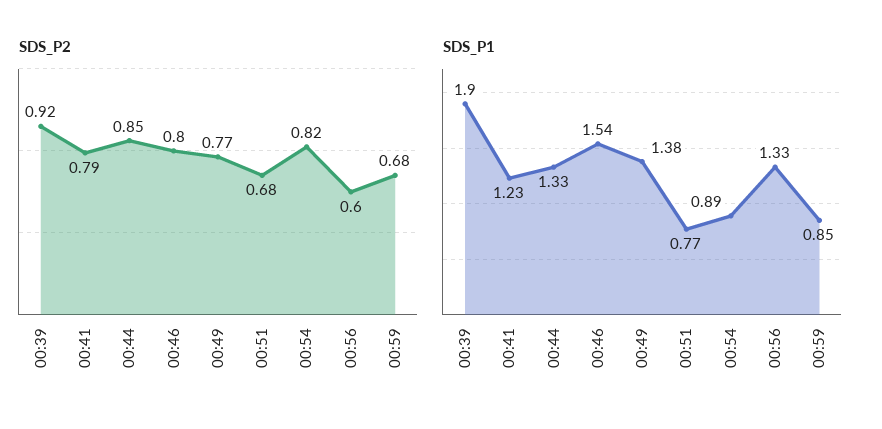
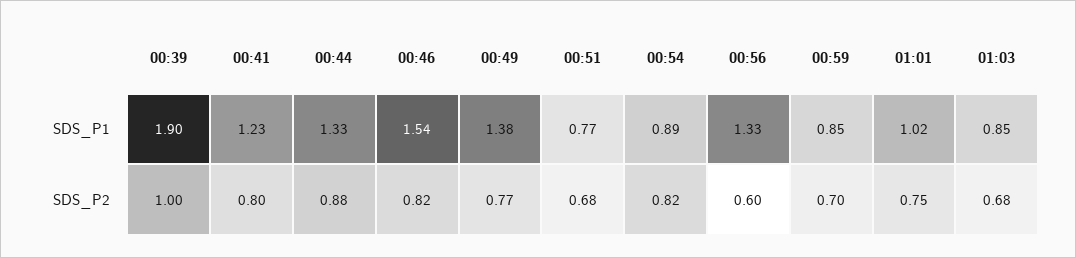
SDS_P2, 00:39: 0.92 -> 1
SDS_P2, 00:41: 0.79 -> 0.8
SDS_P2, 00:44: 0.85 -> 0.88
SDS_P2, 00:46: 0.8 -> 0.82
SDS_P2, 00:59: 0.68 -> 0.7
SDS_P1, 01:01: none -> 1.02
SDS_P1, 01:03: none -> 0.85
SDS_P2, 01:01: none -> 0.75
SDS_P2, 01:03: none -> 0.68

